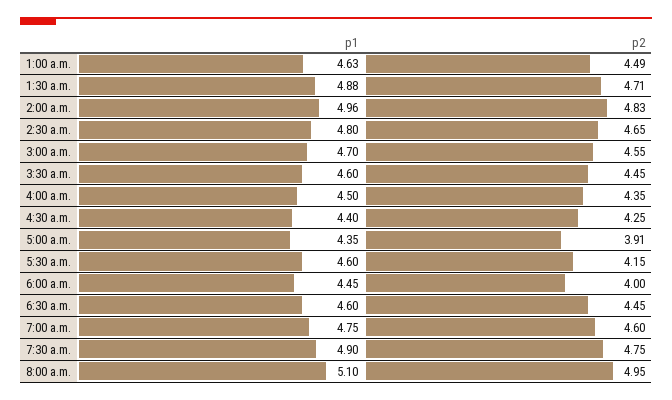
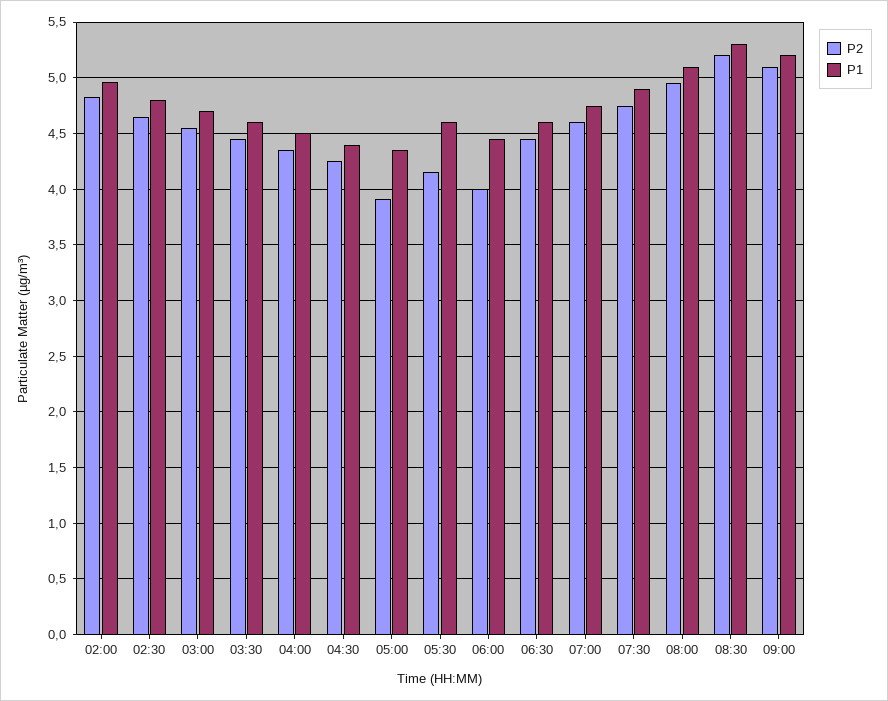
p1, 1:00 a.m.: 4.63 -> none
p2, 1:00 a.m.: 4.49 -> none
p1, 1:30 a.m.: 4.88 -> none
p2, 1:30 a.m.: 4.71 -> none
p2, 08:30: none -> 5.2
p1, 08:30: none -> 5.3
p2, 09:00: none -> 5.1
p1, 09:00: none -> 5.2

